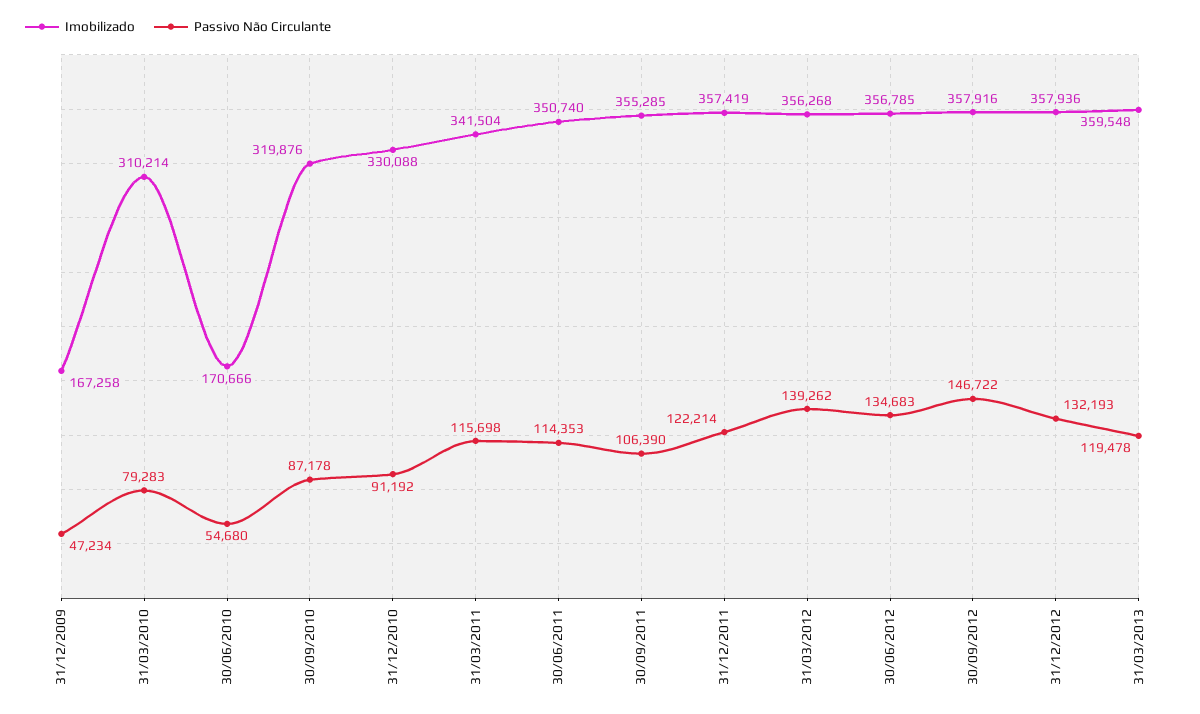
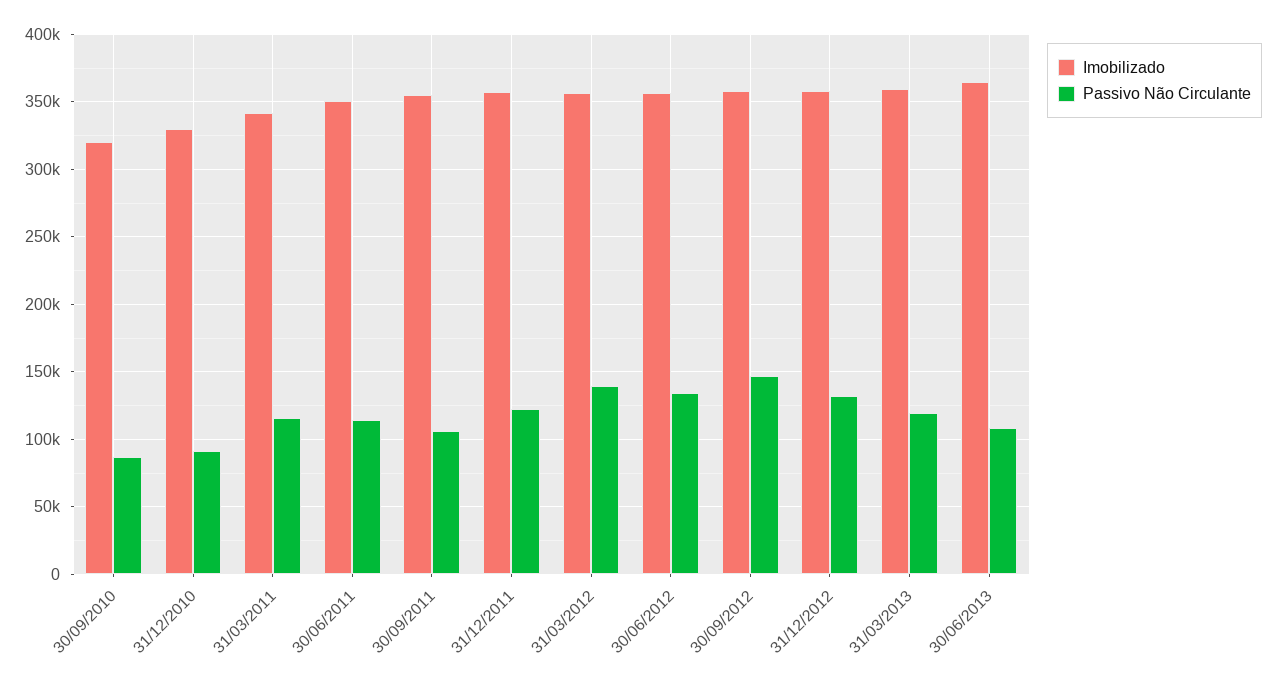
Imobilizado, 31/12/2009: 167258 -> none
Passivo Não Circulante, 31/12/2009: 47234 -> none
Imobilizado, 31/03/2010: 310214 -> none
Passivo Não Circulante, 31/03/2010: 79283 -> none
Imobilizado, 30/06/2010: 170666 -> none
Passivo Não Circulante, 30/06/2010: 54680 -> none
Imobilizado, 30/06/2013: none -> 365000
Passivo Não Circulante, 30/06/2013: none -> 110000

